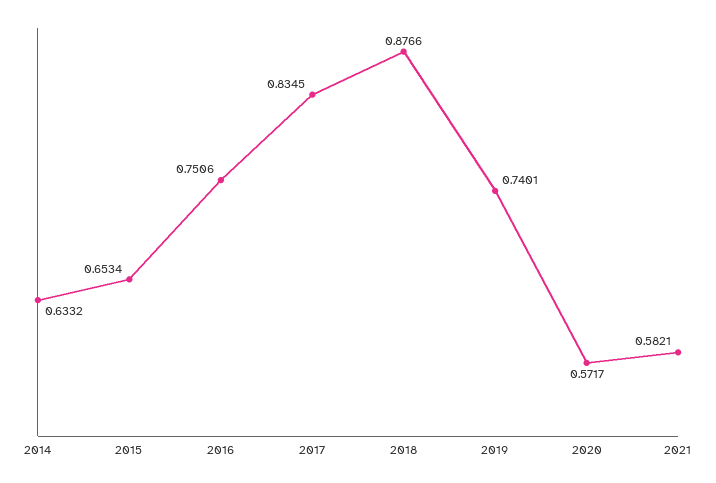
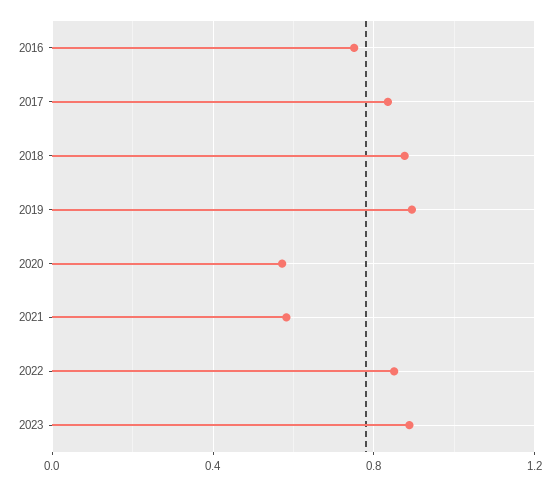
2014: 0.6332 -> none
2015: 0.6534 -> none
2019: 0.7401 -> 0.9
2022: none -> 0.85
2023: none -> 0.9

